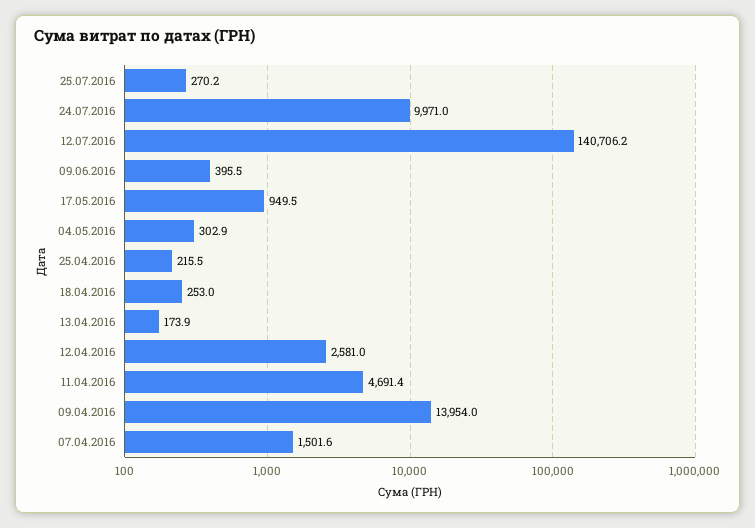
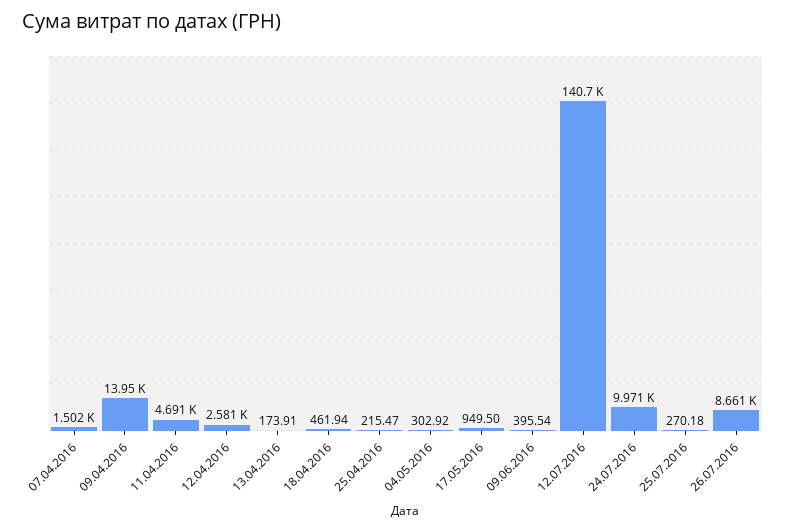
18.04.2016: 253 -> 461.94
26.07.2016: none -> 8661

